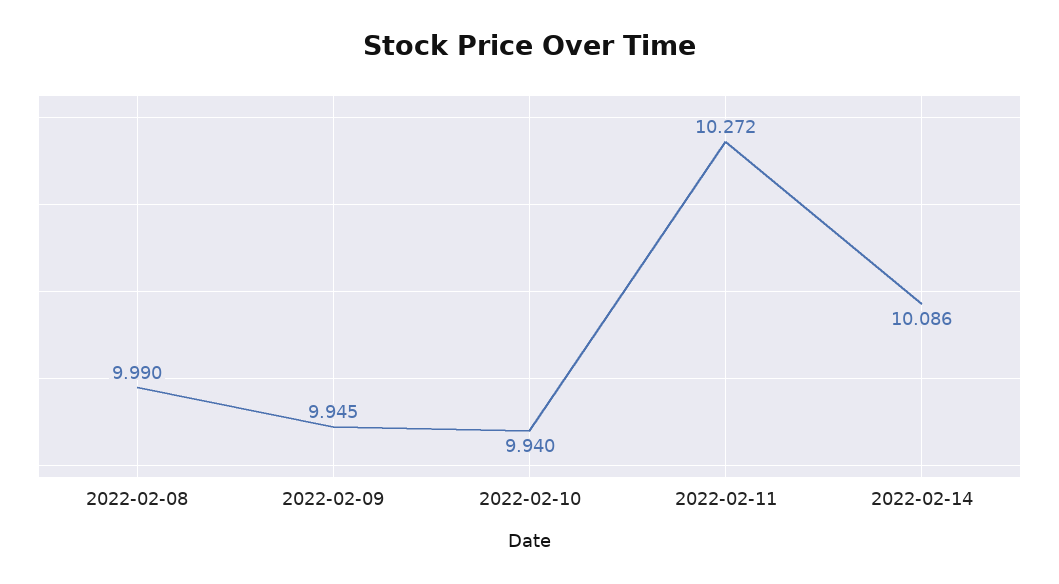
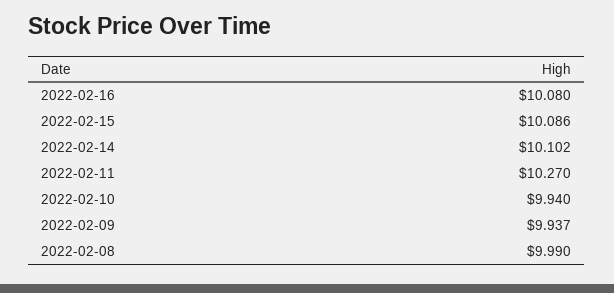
2022-02-09: 9.945 -> 9.937
2022-02-11: 10.272 -> 10.27
2022-02-14: 10.086 -> 10.102
2022-02-16: none -> 10.08
2022-02-15: none -> 10.086

